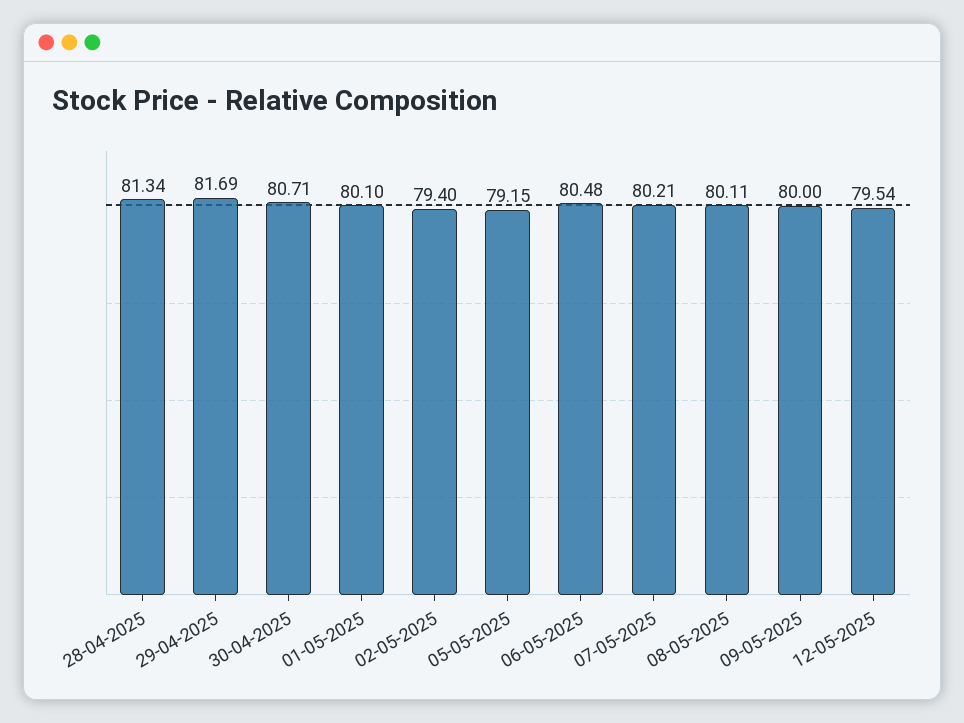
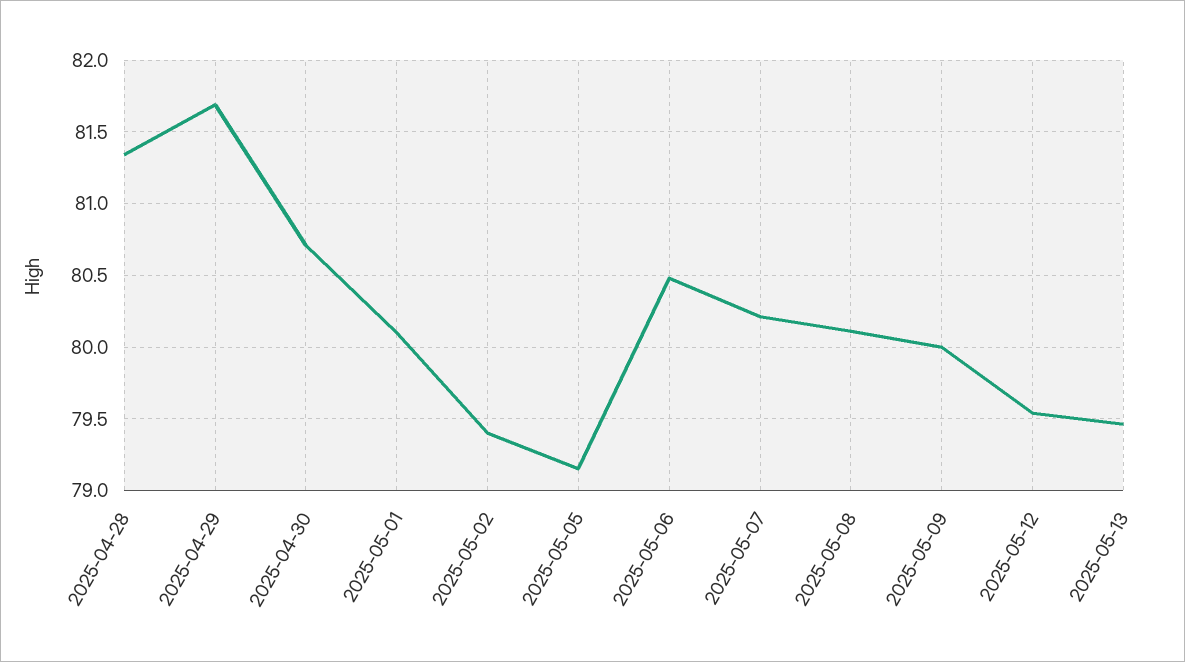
2025-05-13: none -> 79.45

